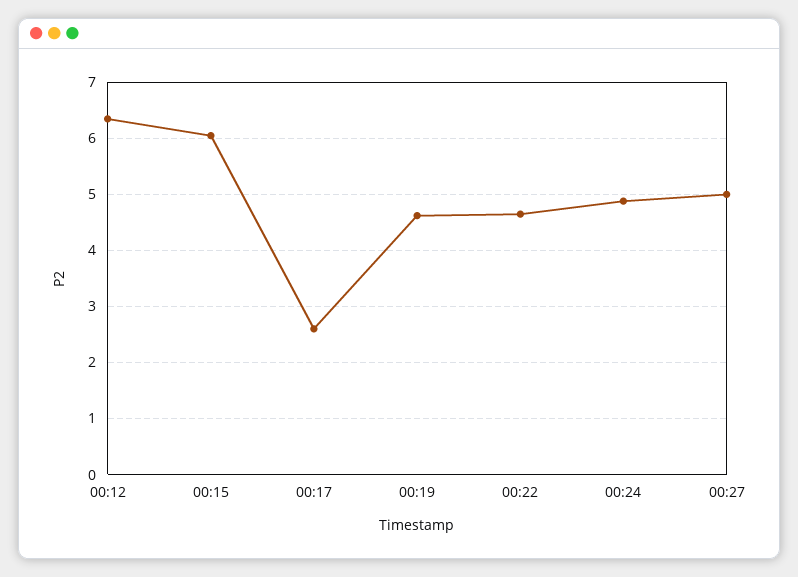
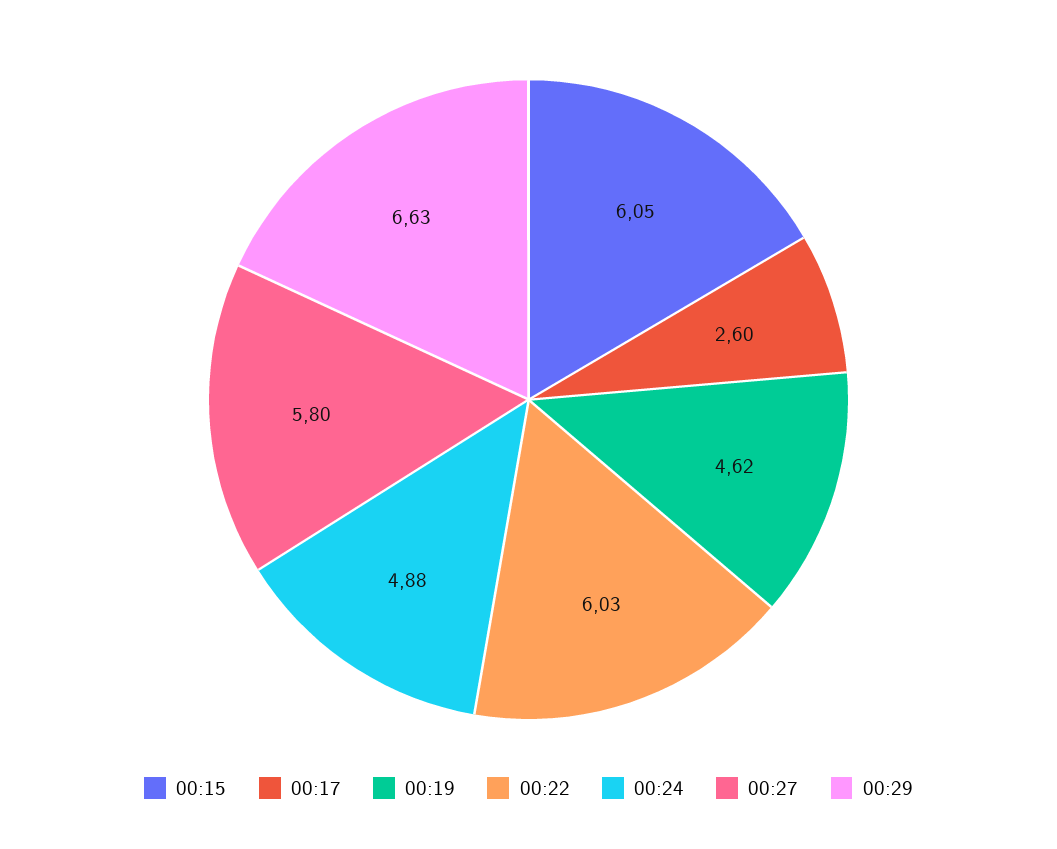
00:12: 6.4 -> none
00:22: 4.6 -> 6.03
00:27: 5 -> 5.8
00:29: none -> 6.63

